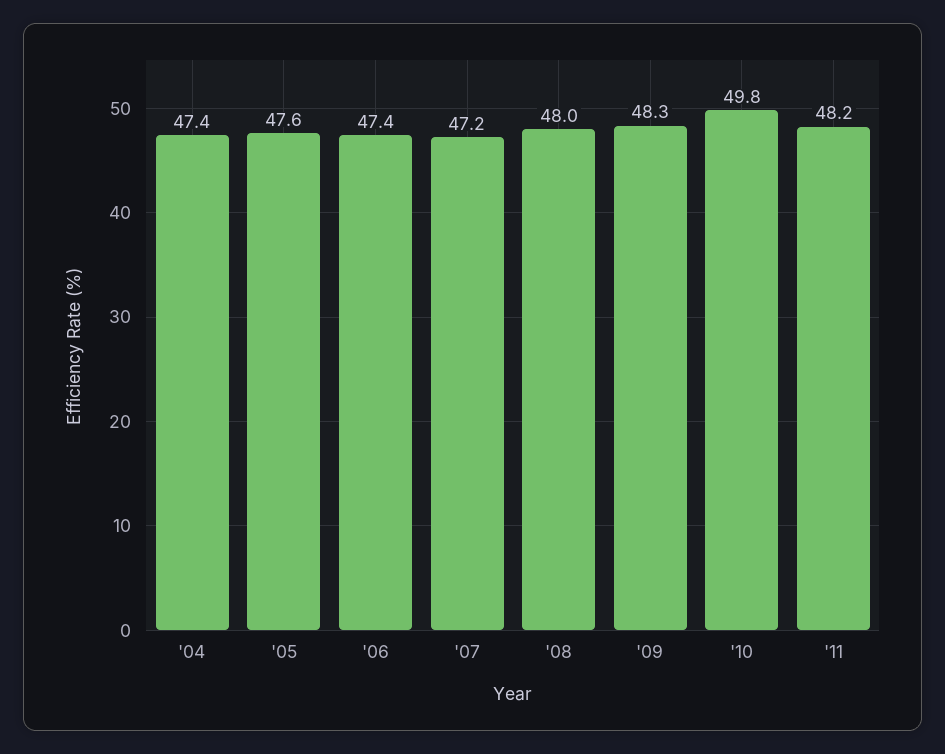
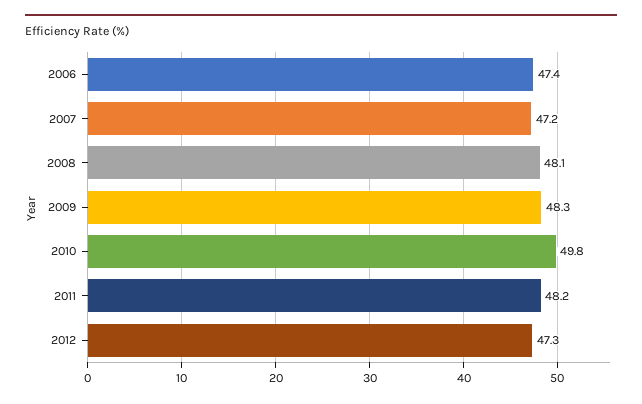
'04: 47.4 -> none
'05: 47.6 -> none
'08: 48 -> 48.1
2012: none -> 47.3

